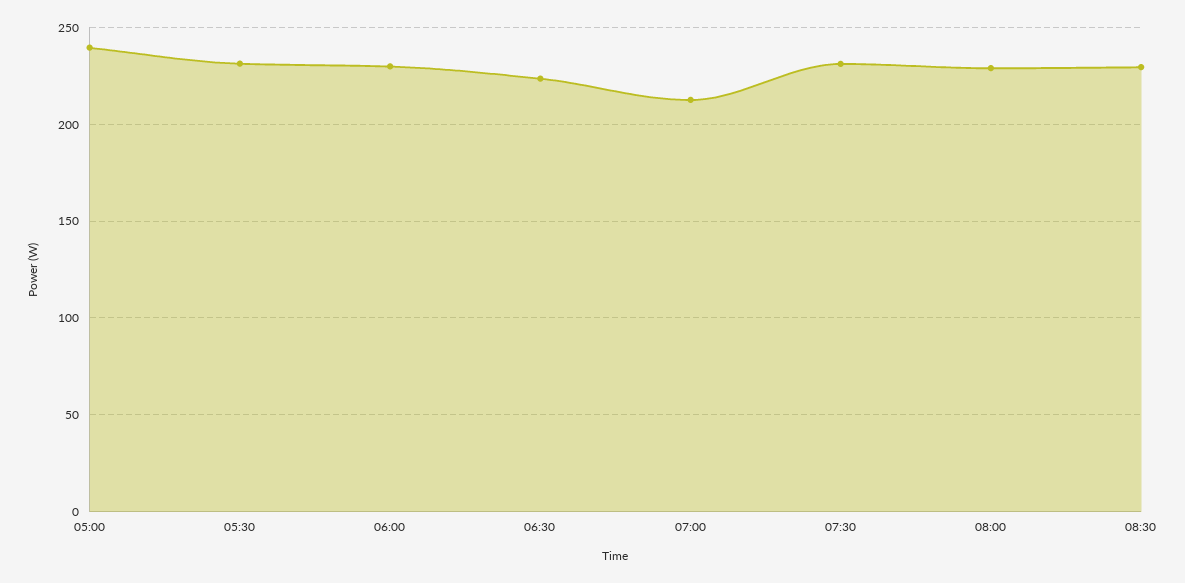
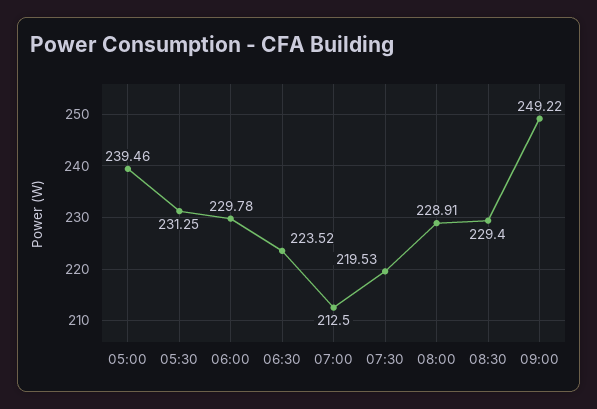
07:30: 230 -> 219.53
09:00: none -> 249.22

